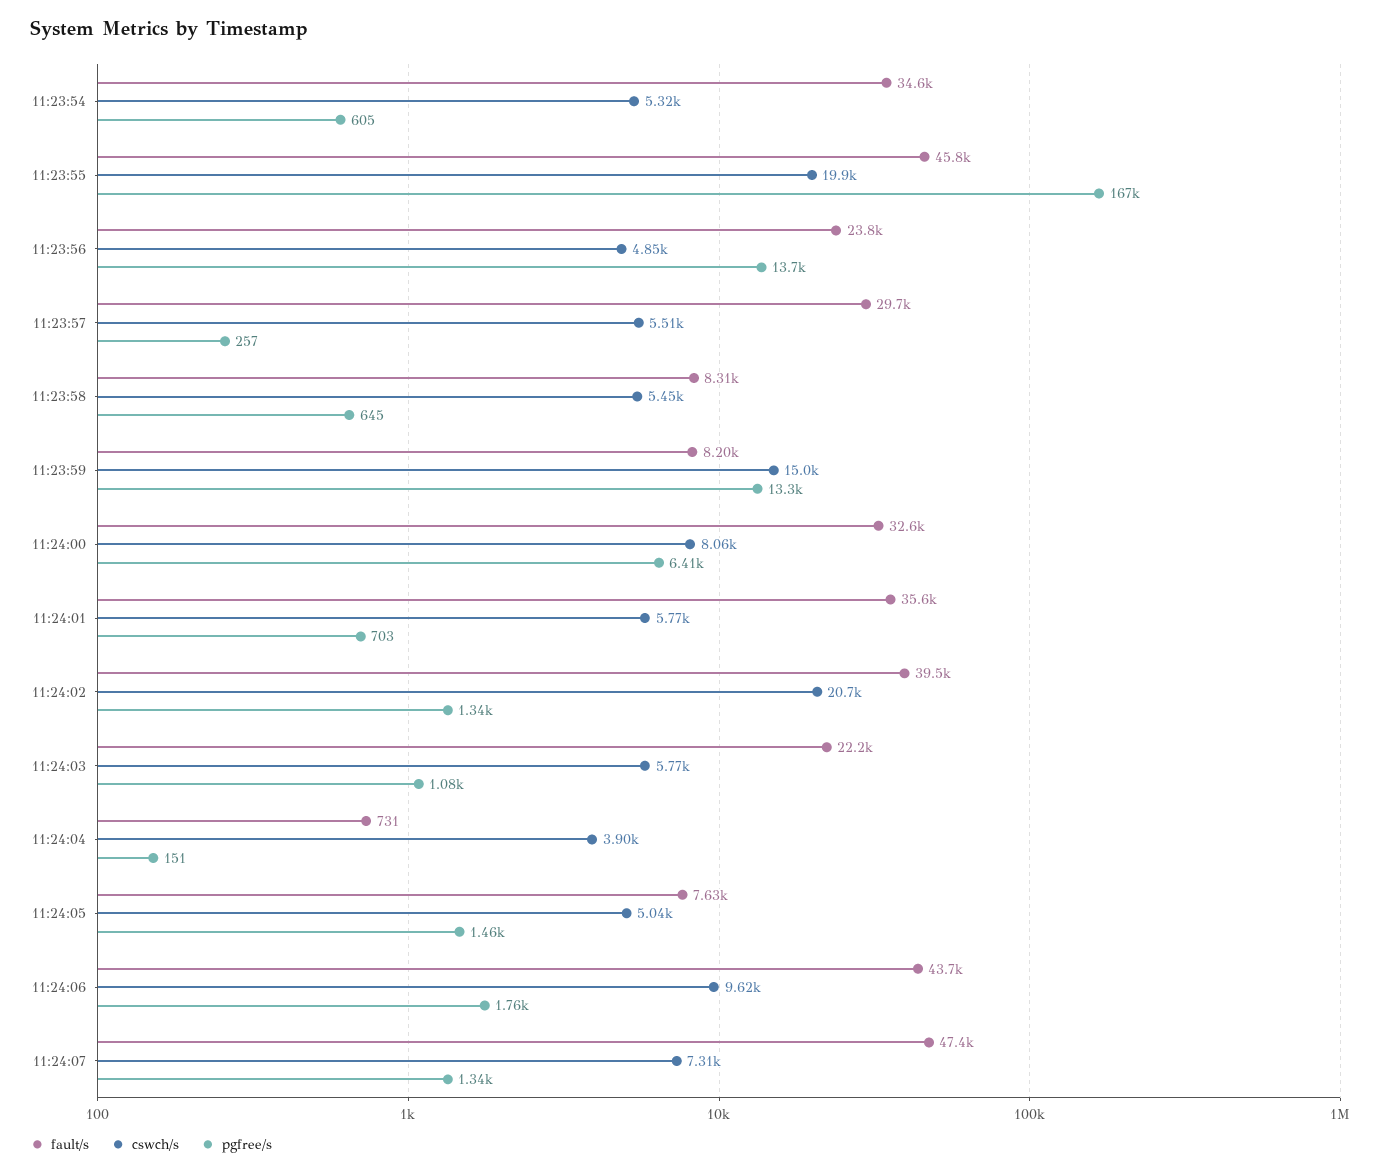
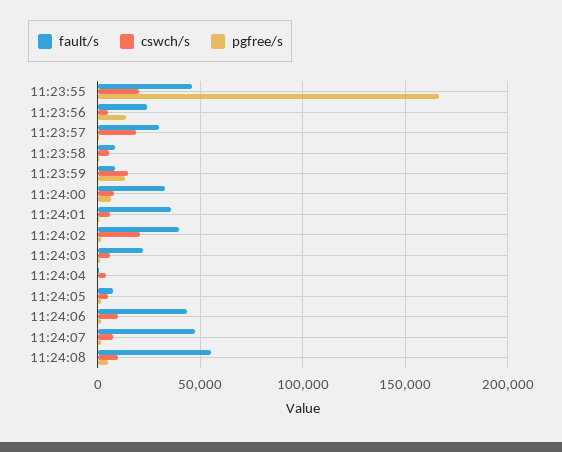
fault/s, 11:23:54: 34600 -> none
cswch/s, 11:23:54: 5320 -> none
pgfree/s, 11:23:54: 605 -> none
cswch/s, 11:23:57: 5510 -> 20000
fault/s, 11:24:08: none -> 55000
cswch/s, 11:24:08: none -> 10000
pgfree/s, 11:24:08: none -> 5000

